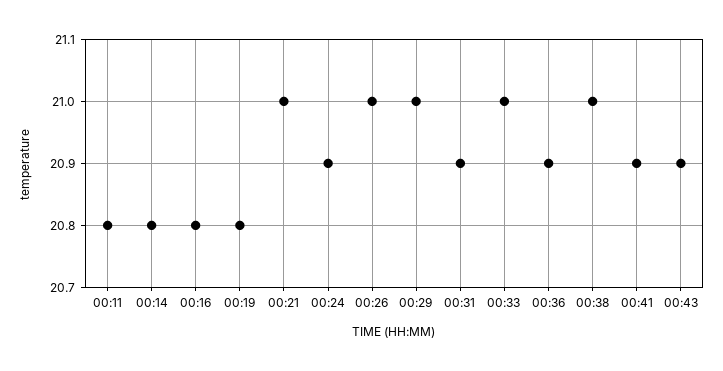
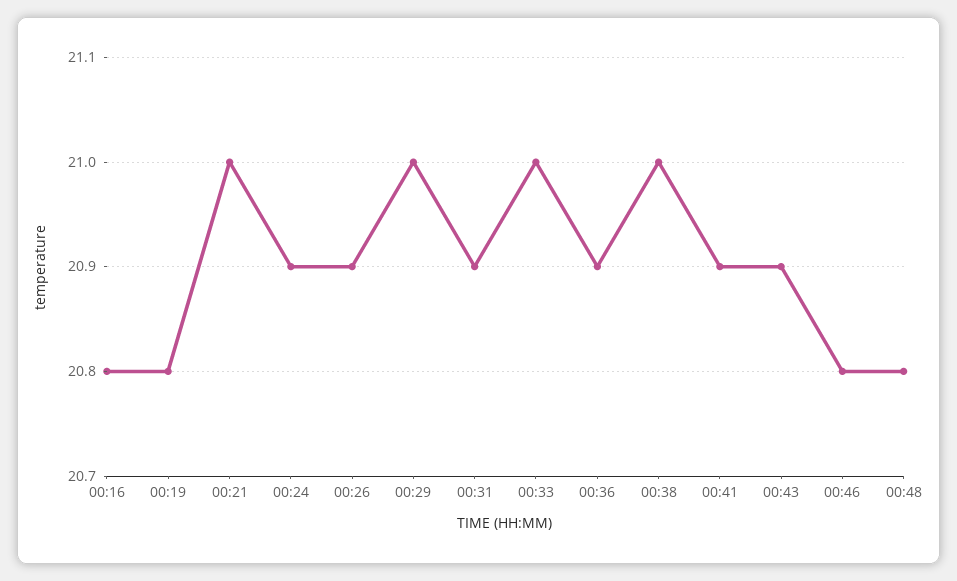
00:11: 20.8 -> none
00:14: 20.8 -> none
00:26: 21 -> 20.9
00:46: none -> 20.8
00:48: none -> 20.8

